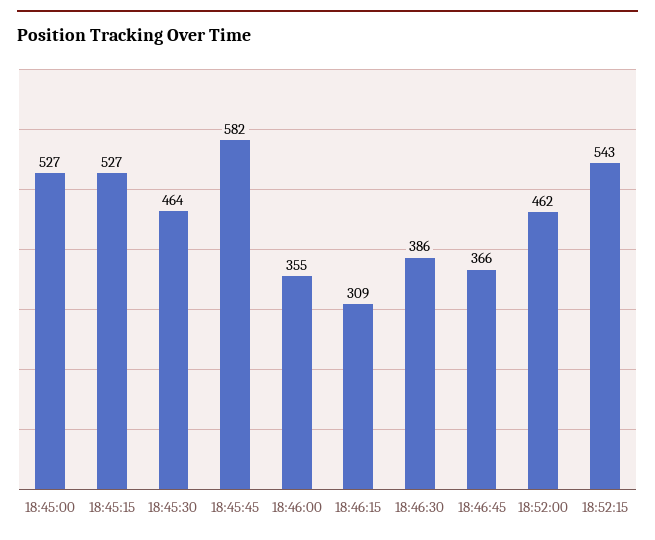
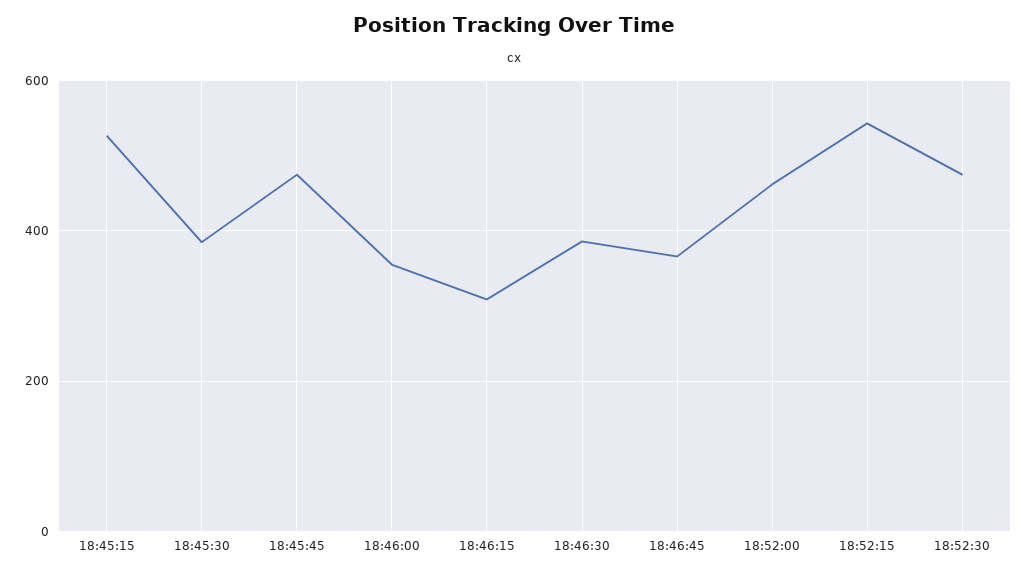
18:45:00: 527 -> none
18:45:30: 464 -> 380
18:45:45: 582 -> 480
18:52:30: none -> 480

